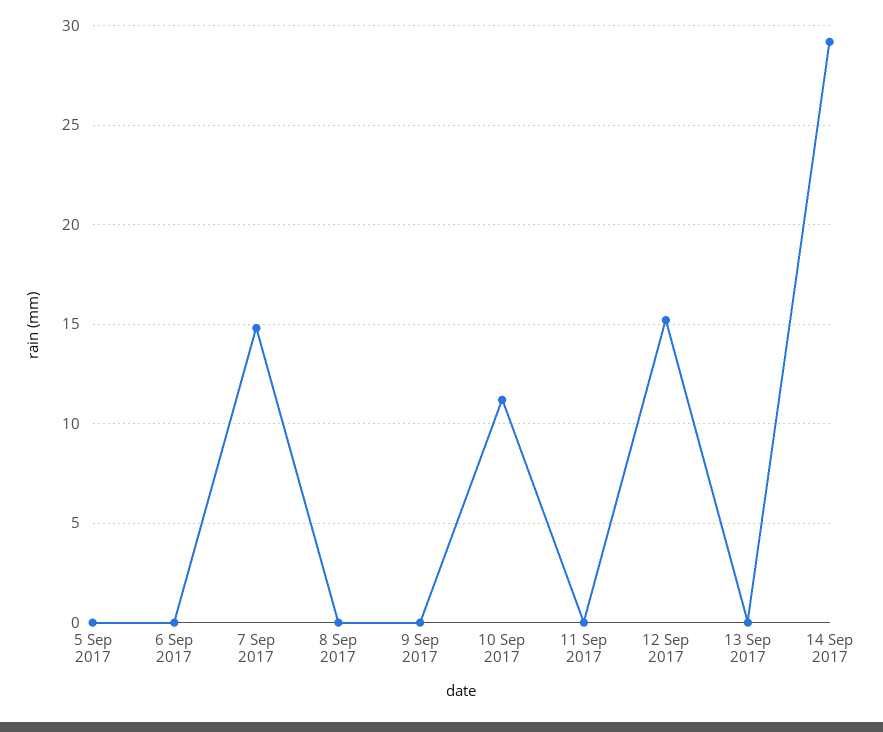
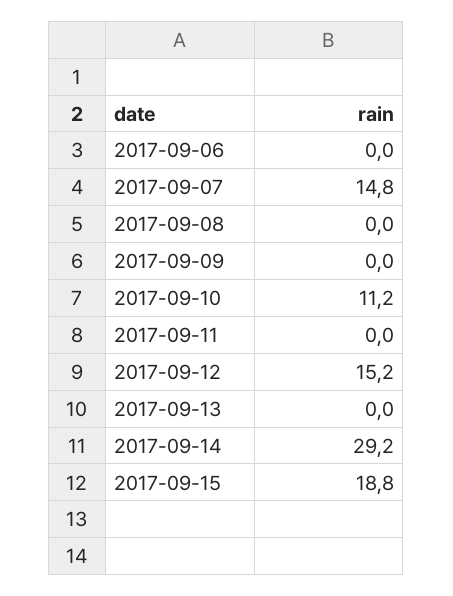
5 Sep 2017: 0 -> none
2017-09-15: none -> 18.8

